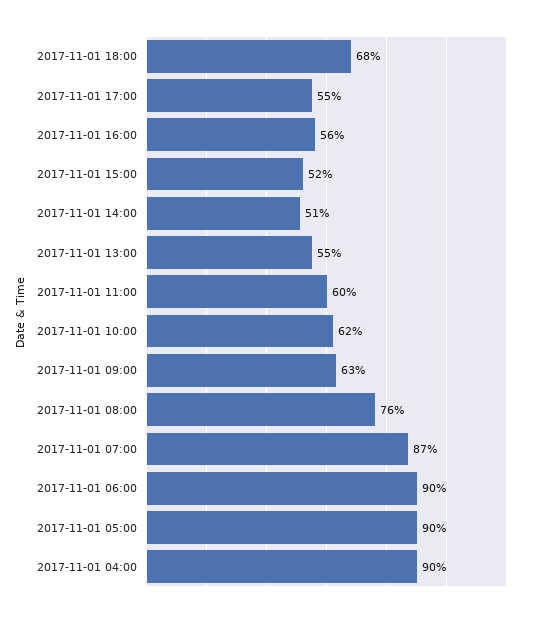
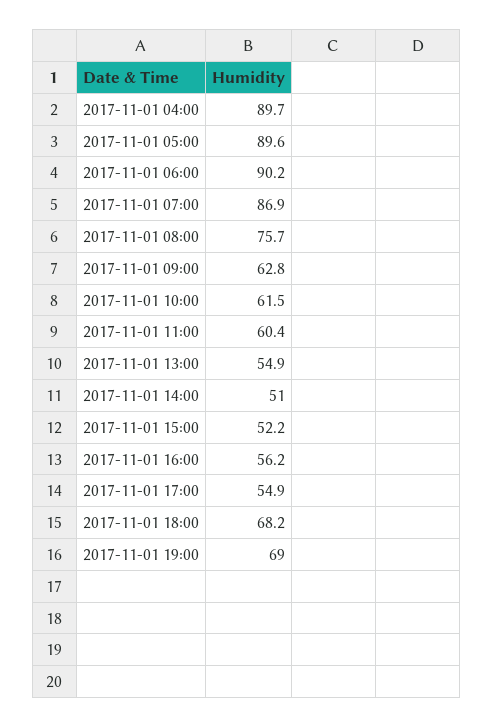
2017-11-01 19:00: none -> 69

